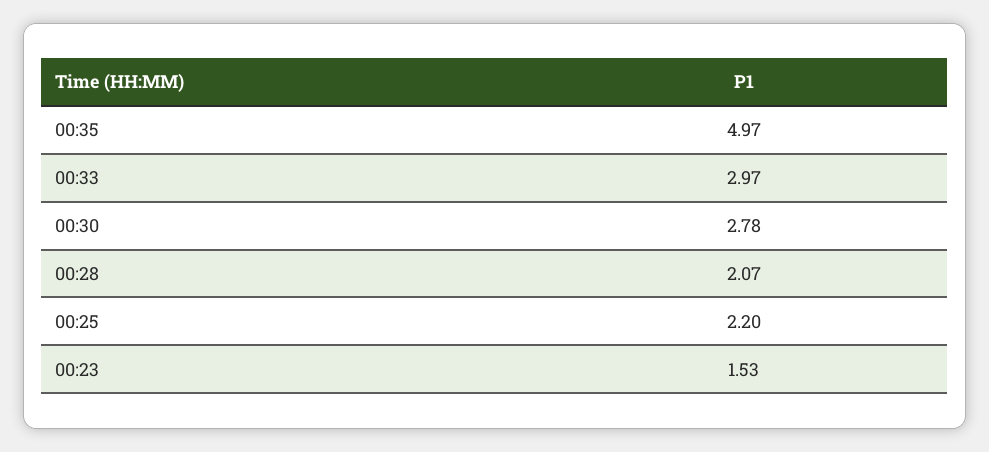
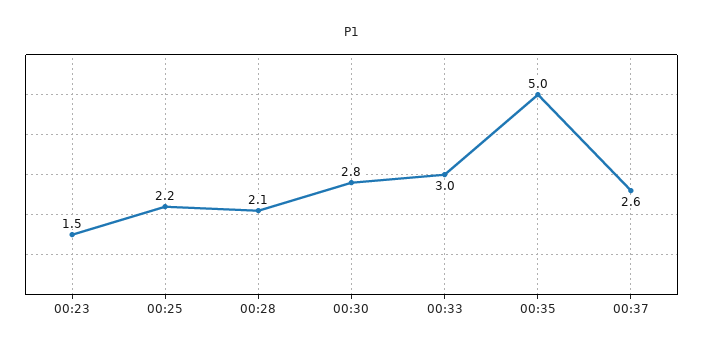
00:37: none -> 2.6

